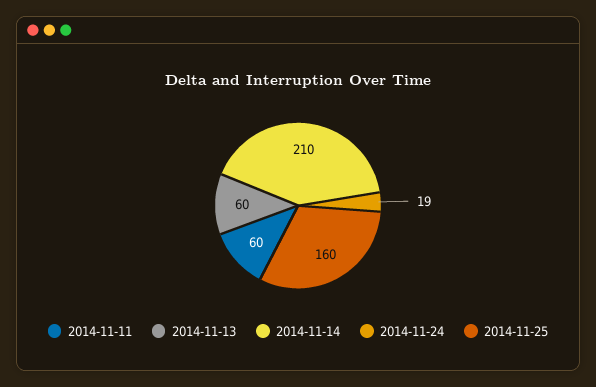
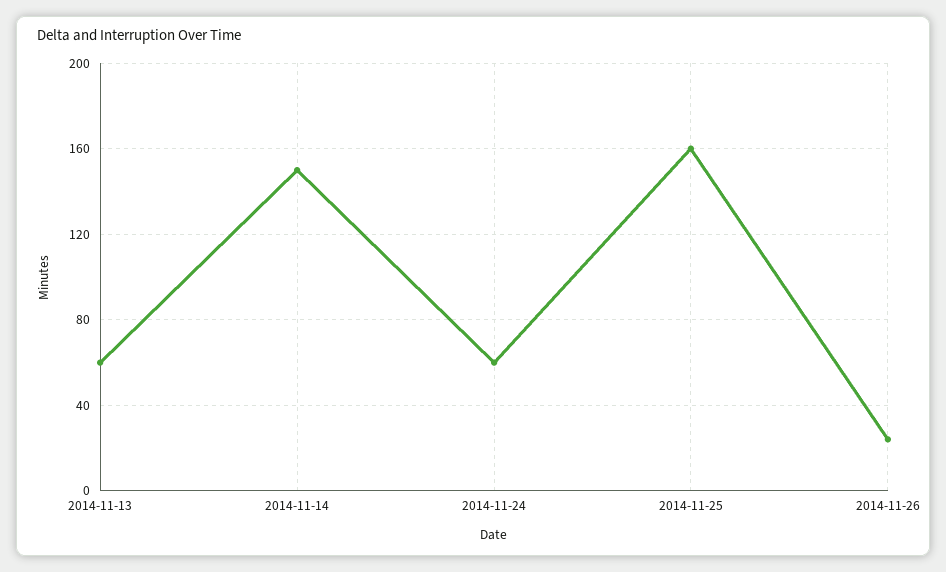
2014-11-11: 60 -> none
2014-11-14: 210 -> 150
2014-11-24: 19 -> 60
2014-11-26: none -> 25

